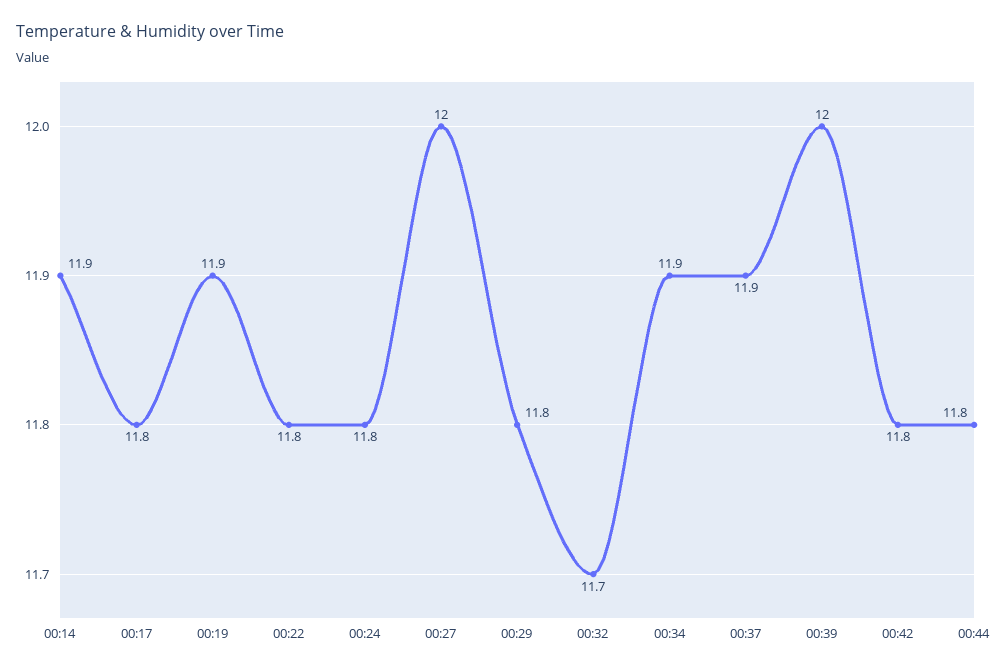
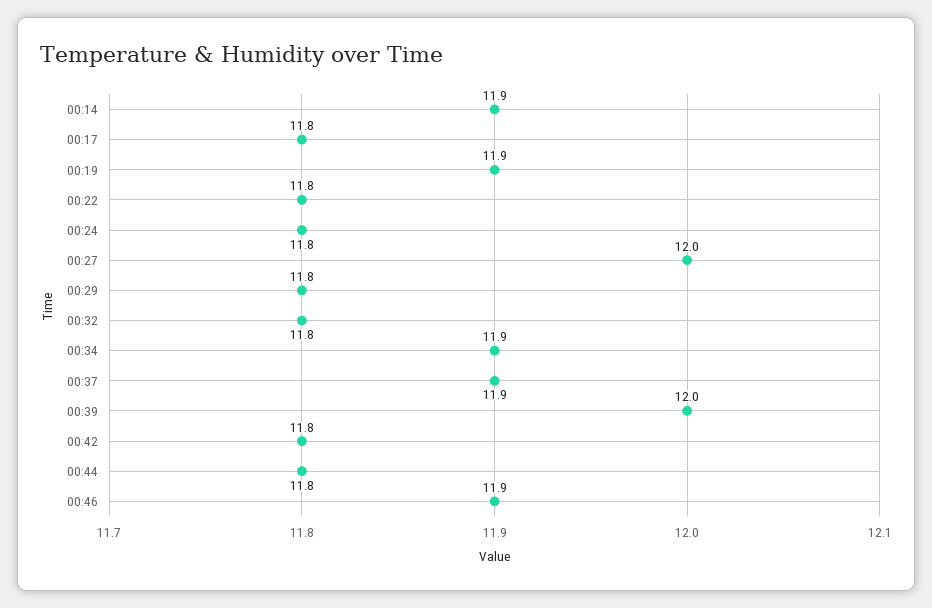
00:32: 11.7 -> 11.8
00:46: none -> 11.9

